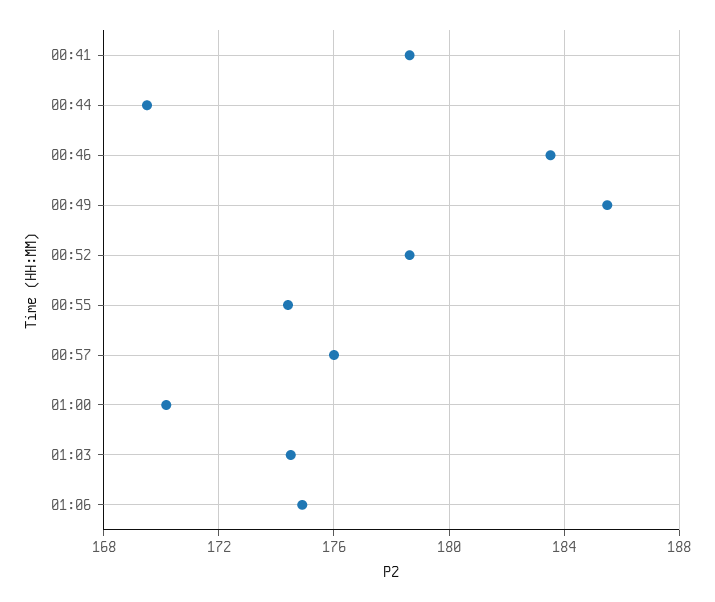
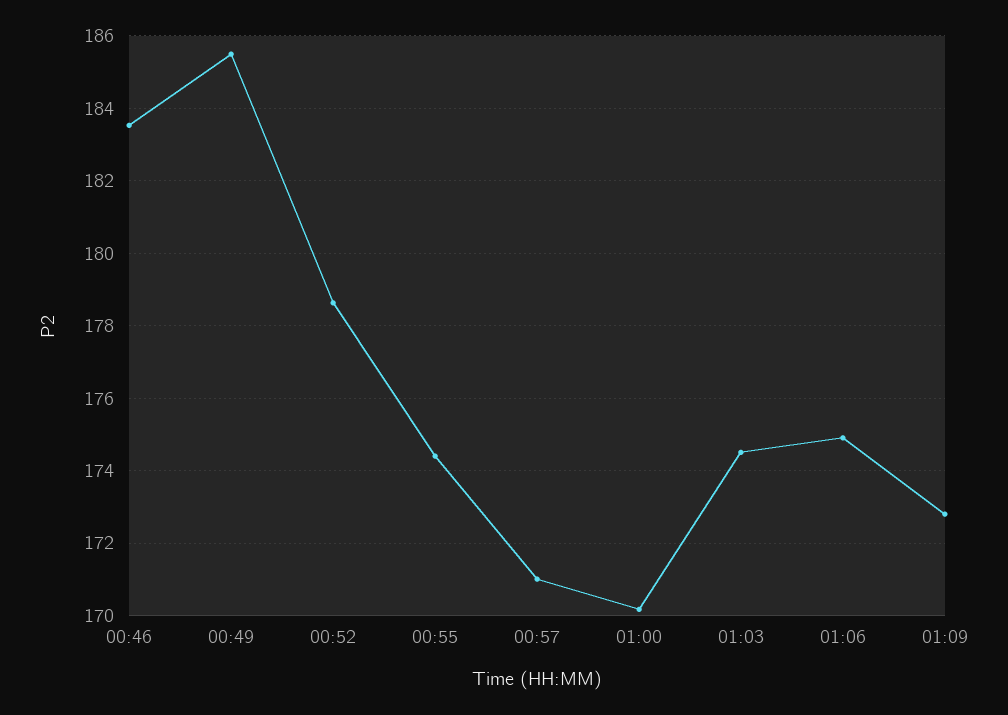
00:41: 178.5 -> none
00:44: 169.5 -> none
00:57: 176 -> 171
01:09: none -> 172.8

